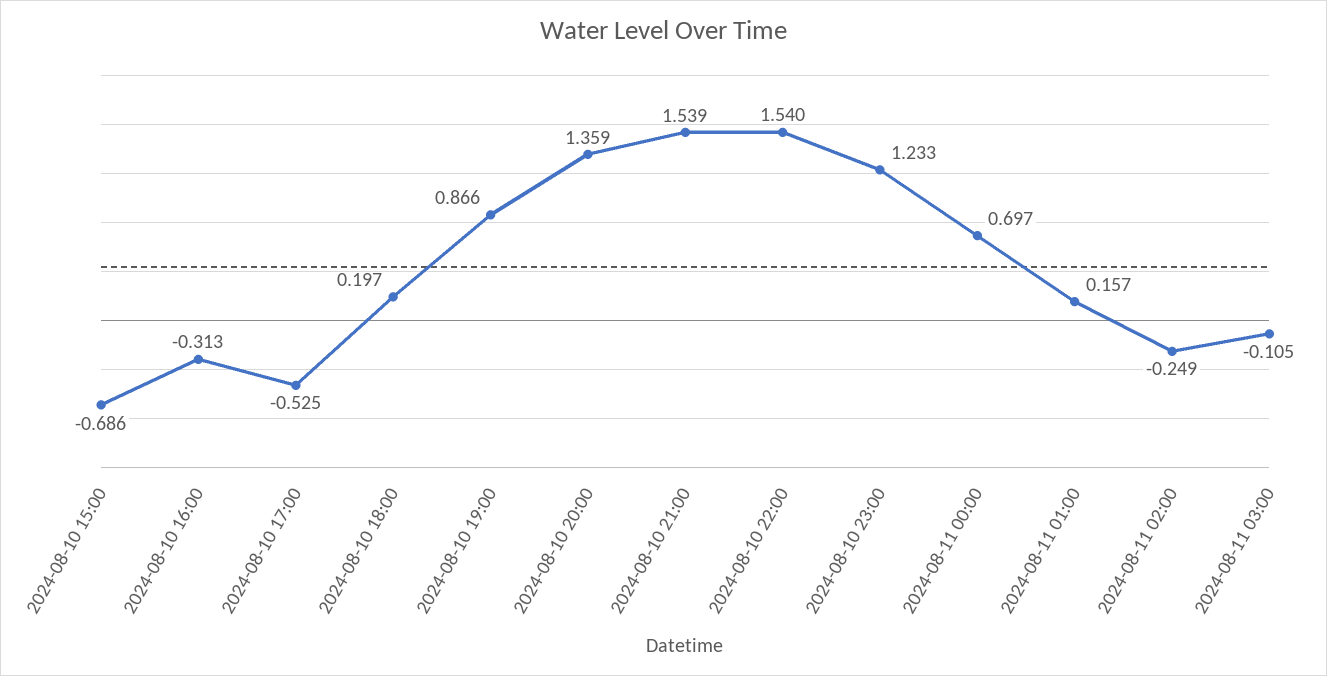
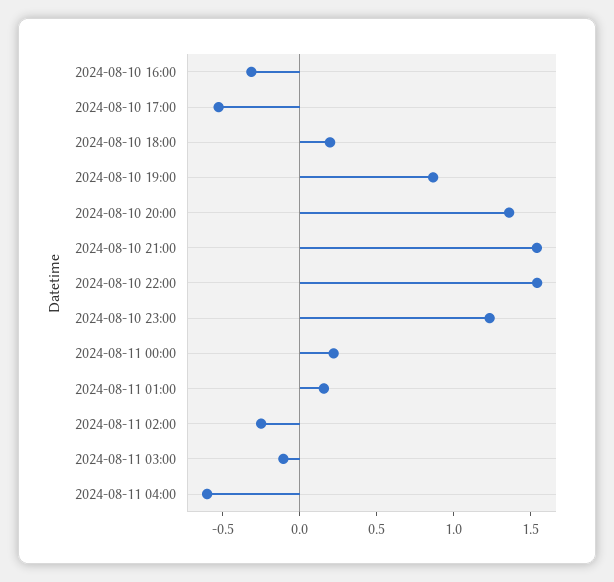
2024-08-10 15:00: -0.686 -> none
2024-08-11 00:00: 0.697 -> 0.2
2024-08-11 04:00: none -> -0.6

